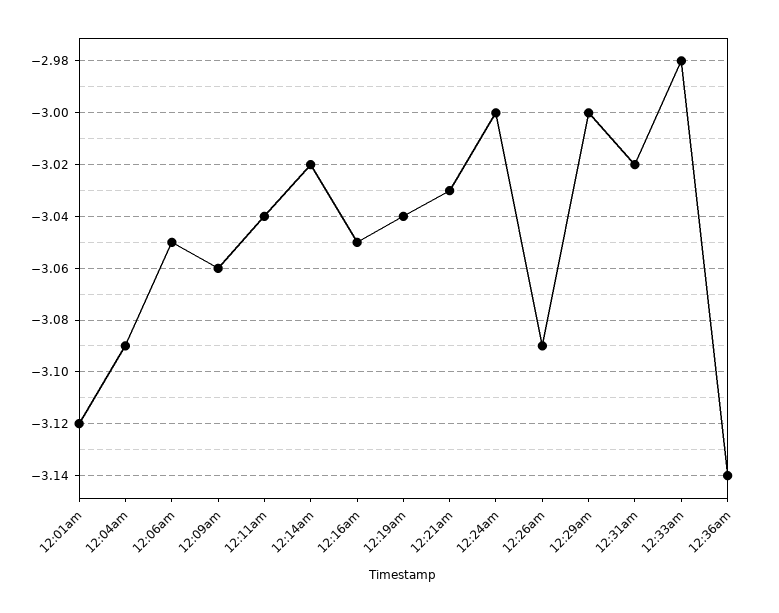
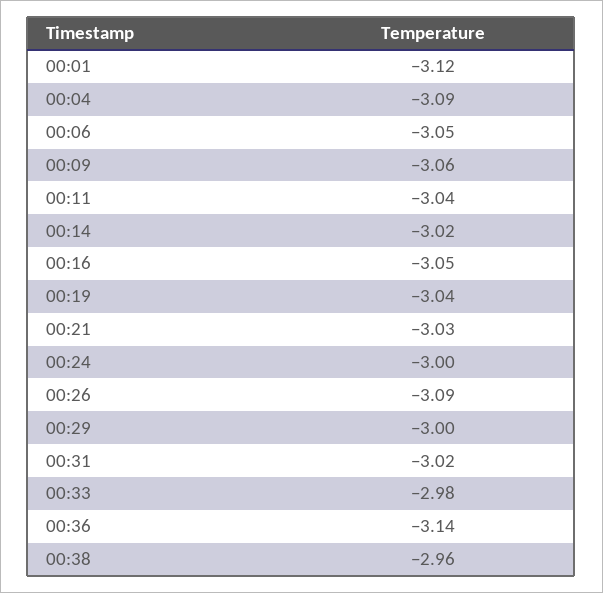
00:38: none -> -2.96

